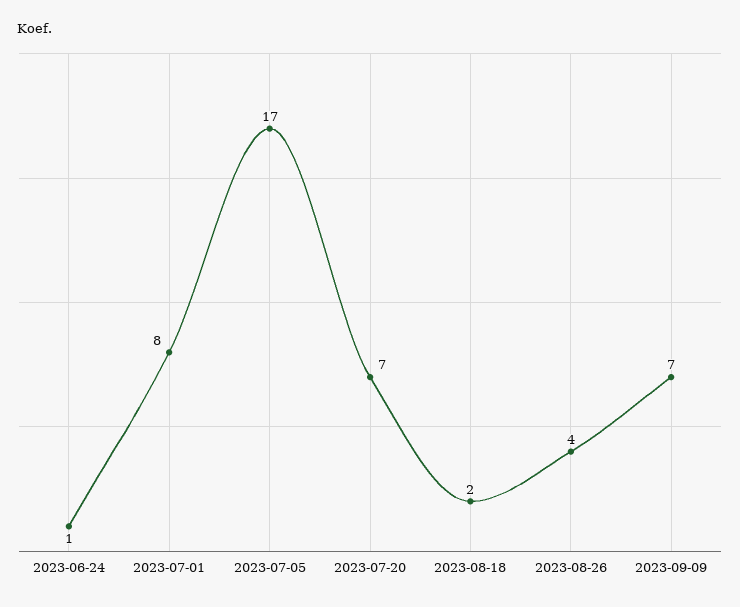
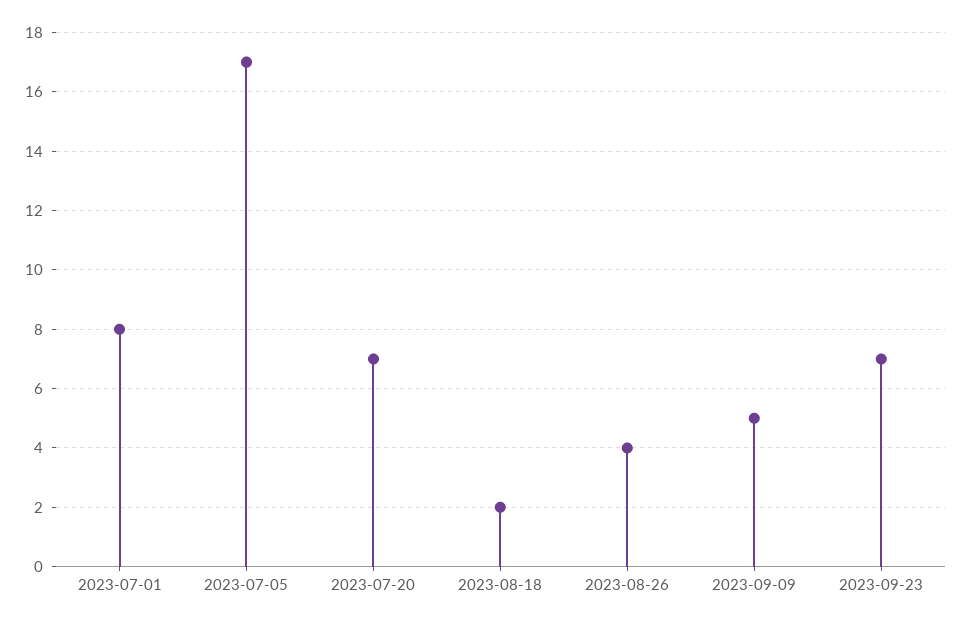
2023-06-24: 1 -> none
2023-09-09: 7 -> 5
2023-09-23: none -> 7

